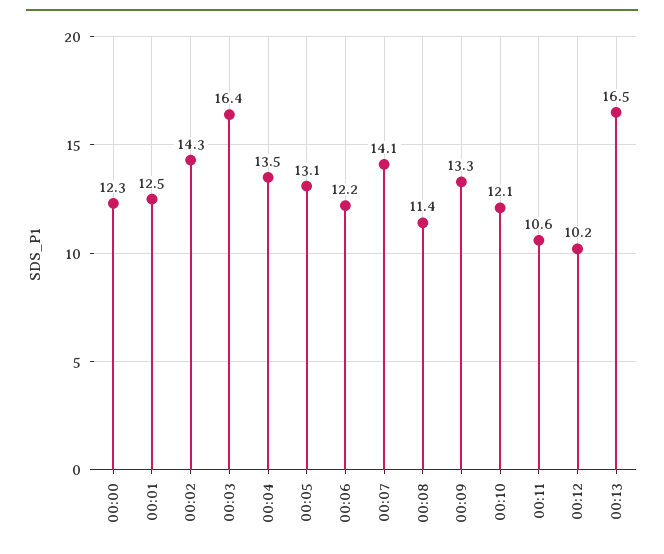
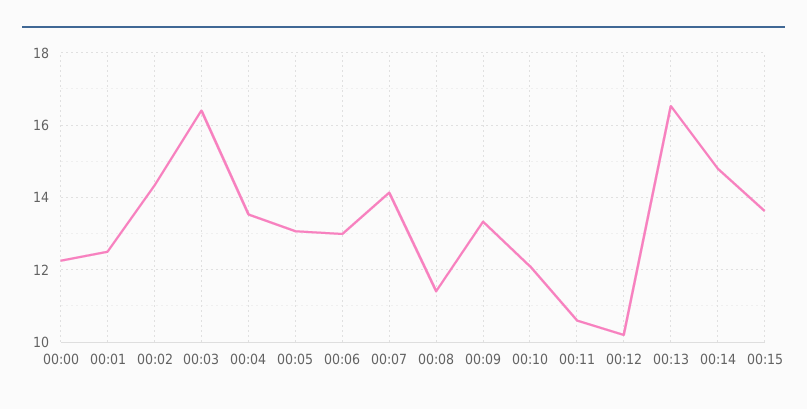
00:06: 12.2 -> 13
00:14: none -> 14.8
00:15: none -> 13.6

